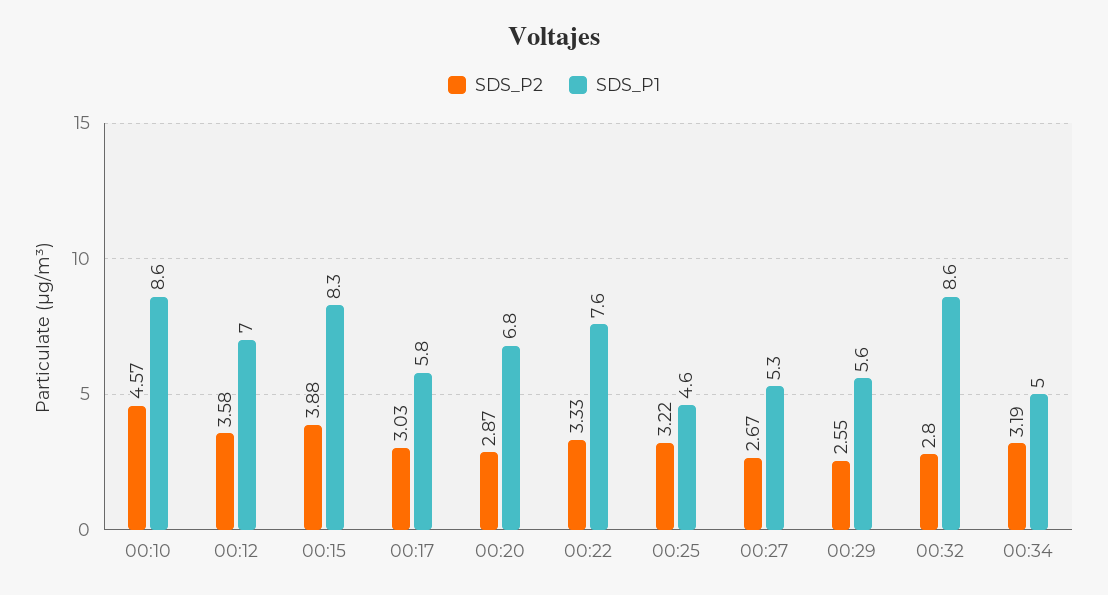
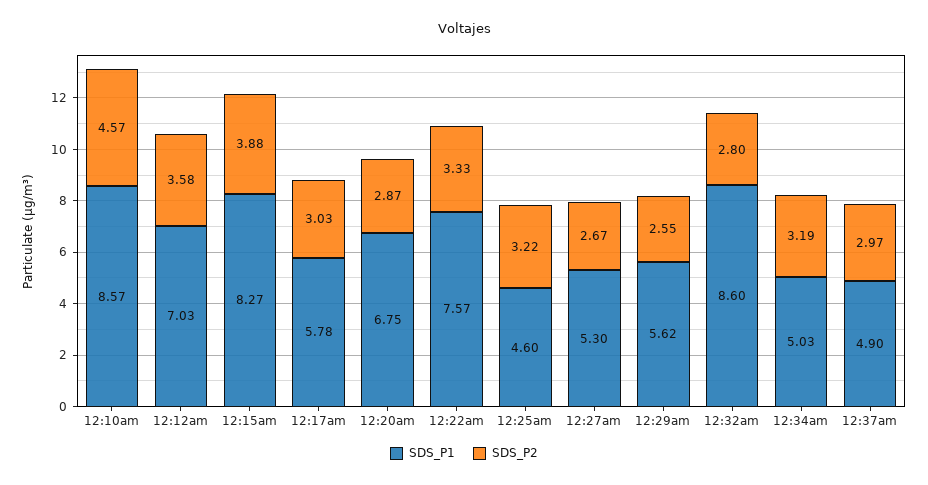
SDS_P1, 12:37am: none -> 4.9
SDS_P2, 12:37am: none -> 2.97

